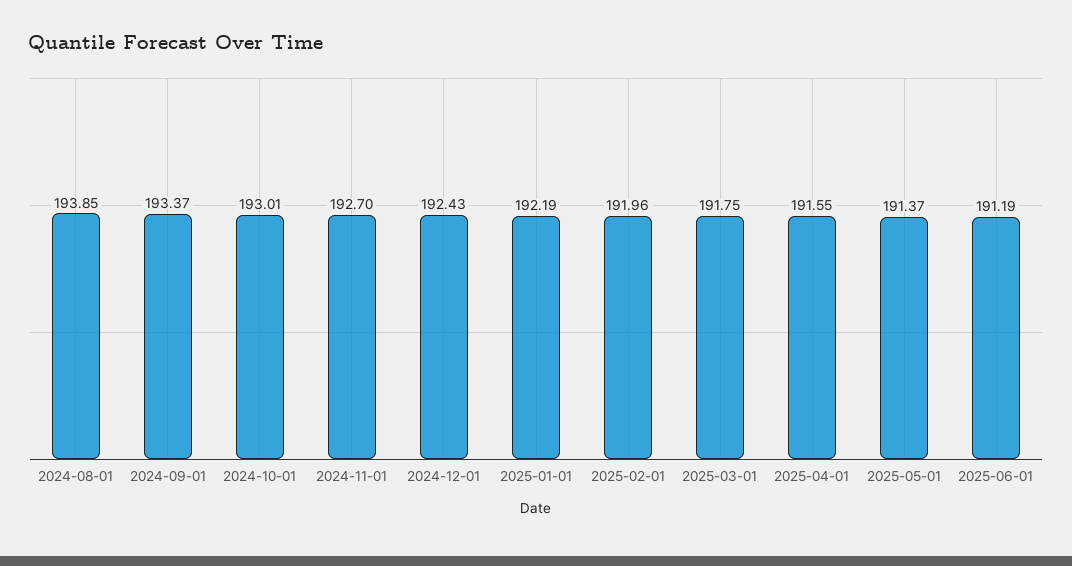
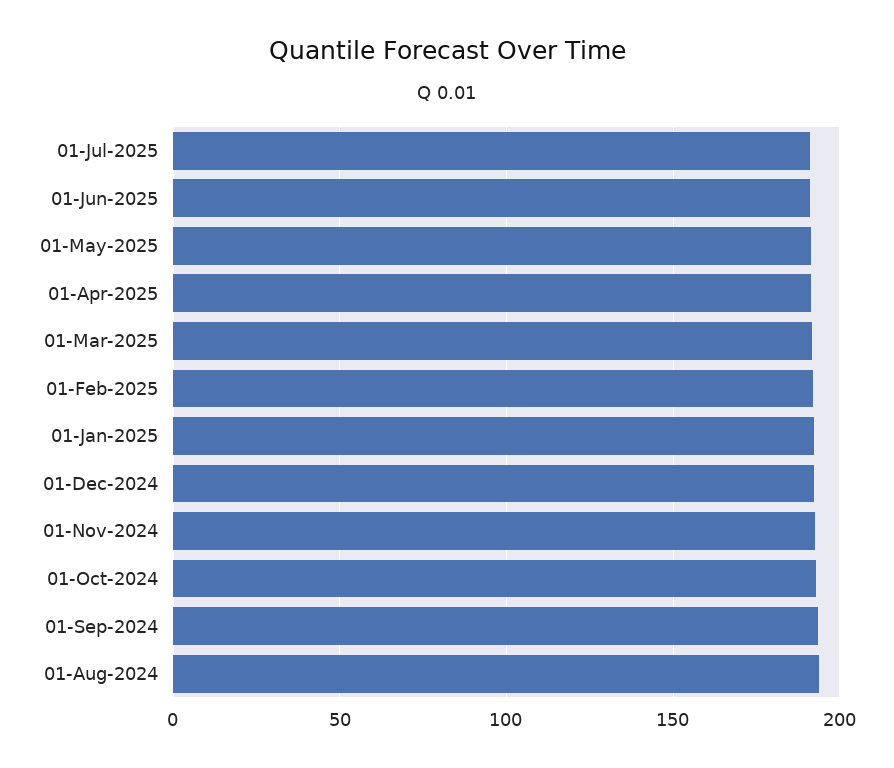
01-Jul-2025: none -> 190

